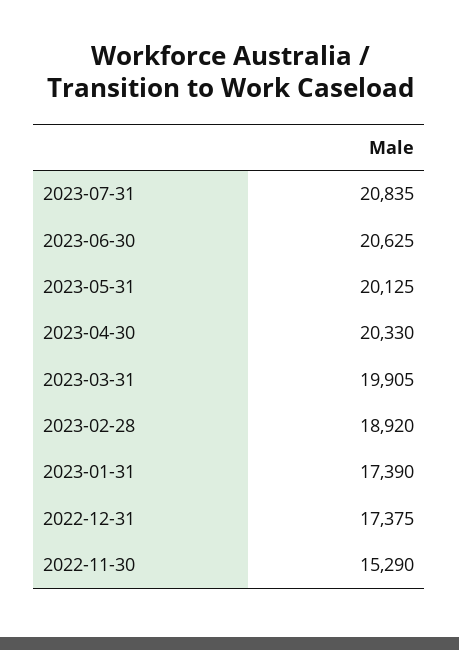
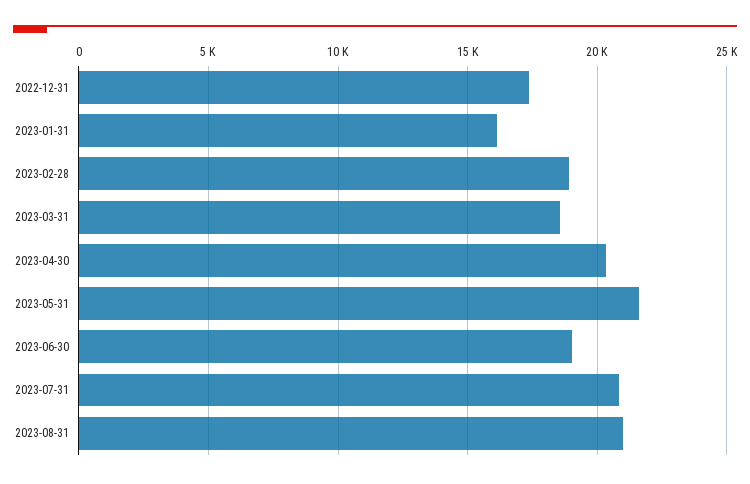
2023-06-30: 20625 -> 19000
2023-05-31: 20125 -> 21500
2023-03-31: 19905 -> 18500
2023-01-31: 17390 -> 16000
2022-11-30: 15290 -> none
2023-08-31: none -> 21000

